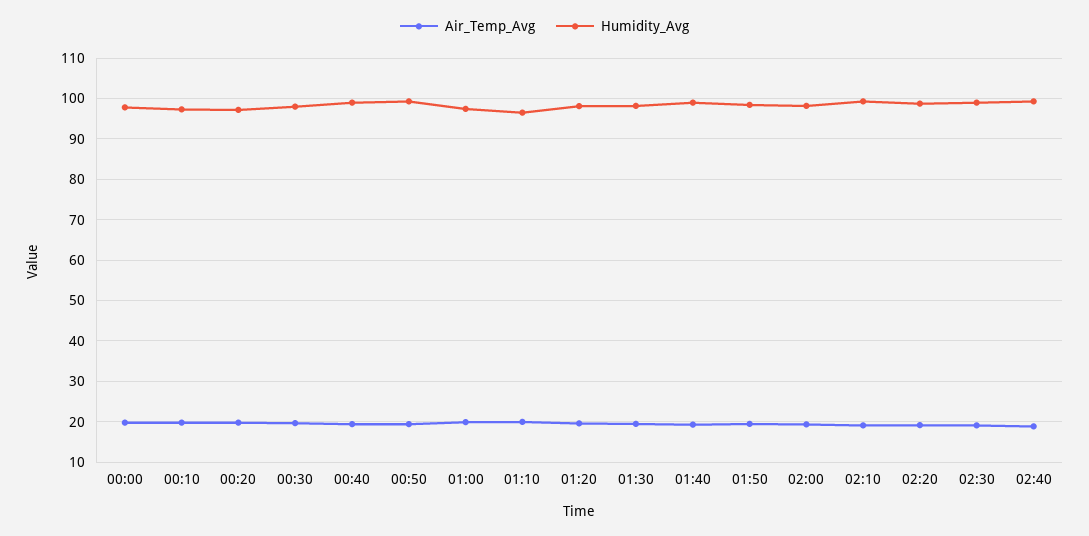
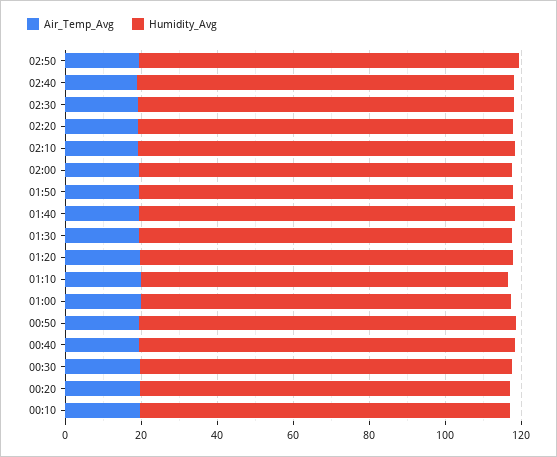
Air_Temp_Avg, 00:00: 20 -> none
Humidity_Avg, 00:00: 98 -> none
Air_Temp_Avg, 02:50: none -> 20
Humidity_Avg, 02:50: none -> 100

